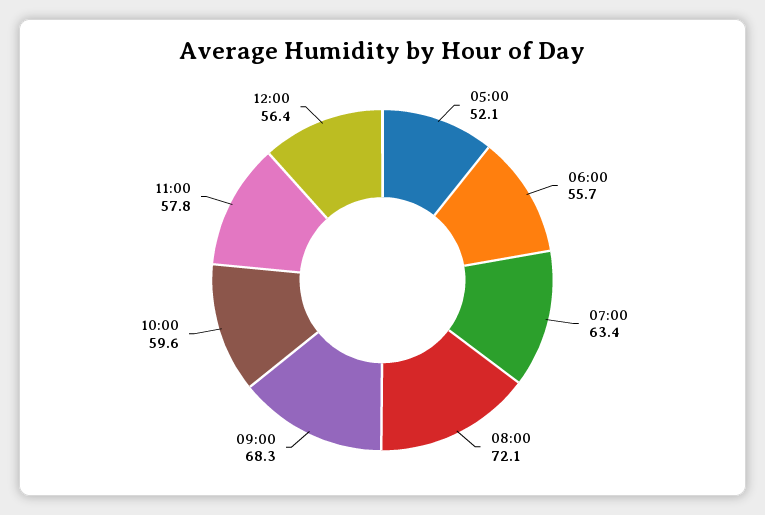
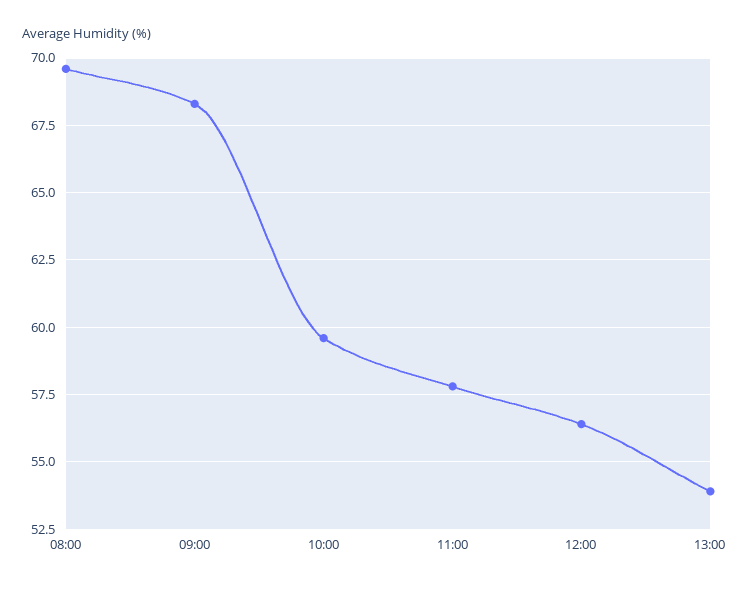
05:00: 52.1 -> none
06:00: 55.7 -> none
07:00: 63.4 -> none
08:00: 72.1 -> 69.5
13:00: none -> 54

